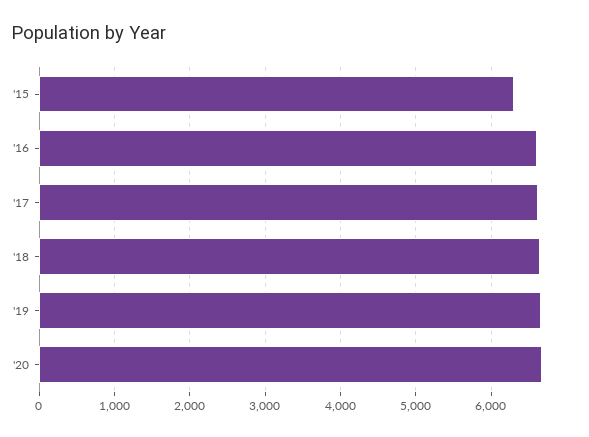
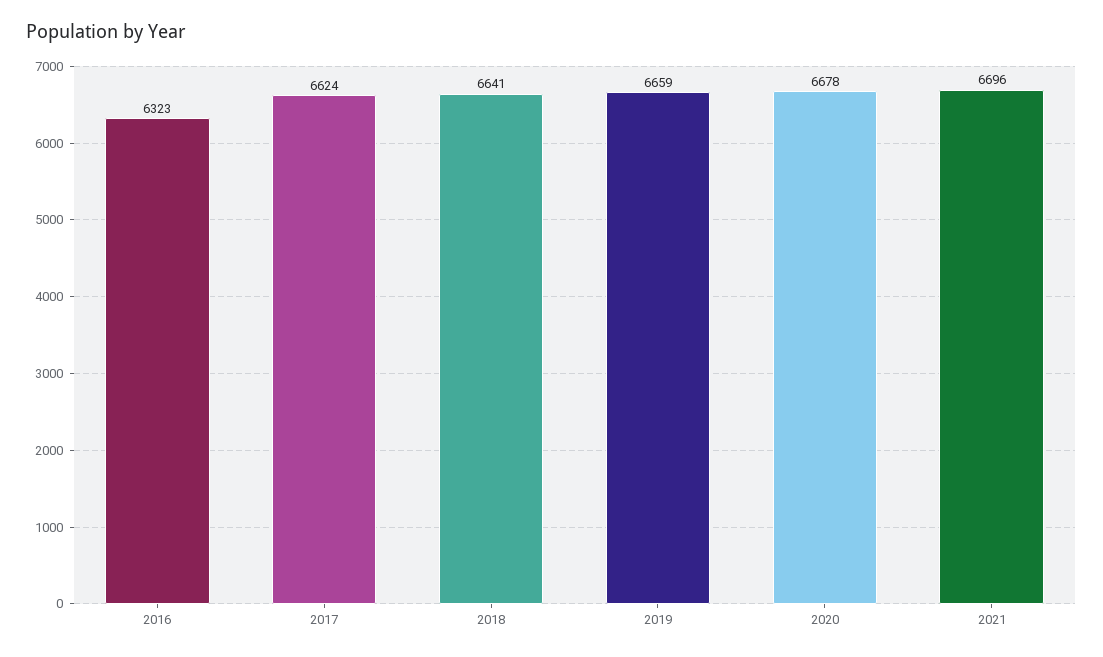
'15: 6300 -> none
'16: 6600 -> 6323
2021: none -> 6696

